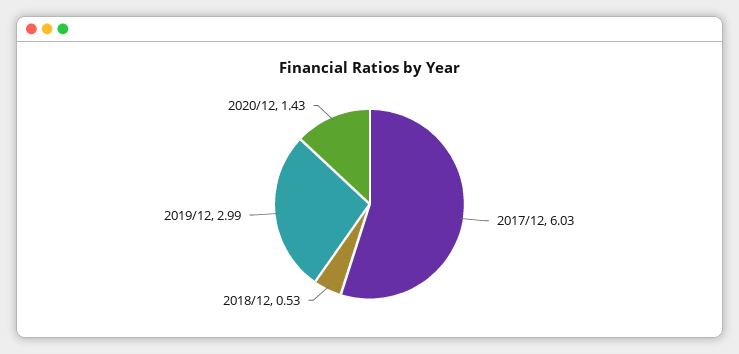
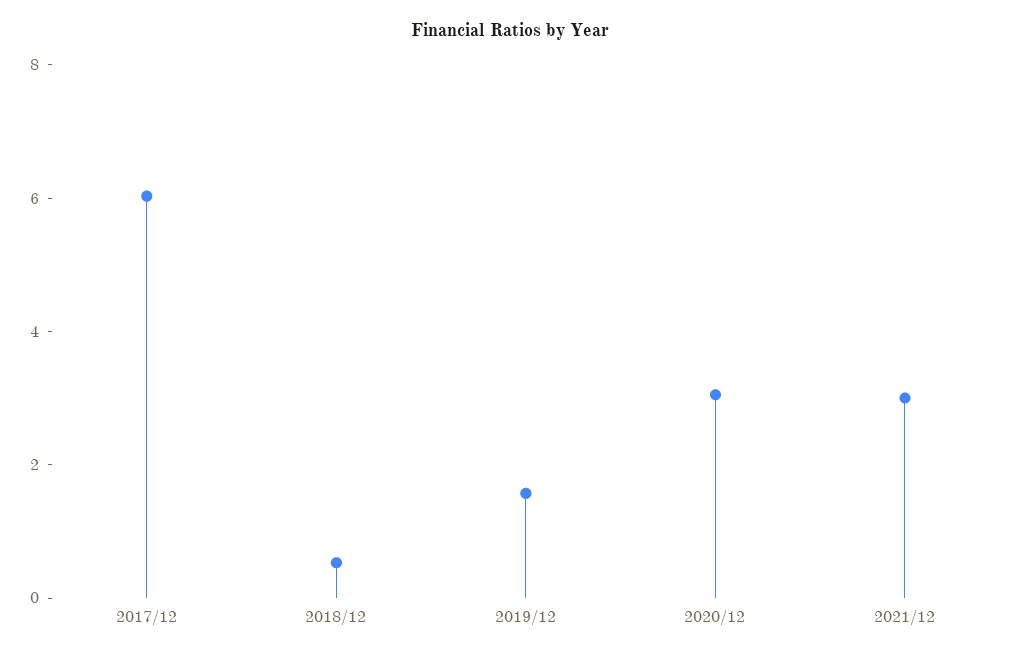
2019/12: 2.99 -> 1.5
2020/12: 1.43 -> 3
2021/12: none -> 3

